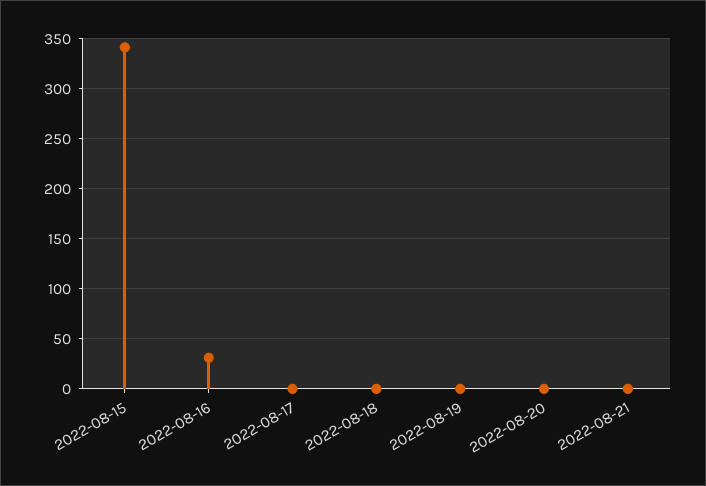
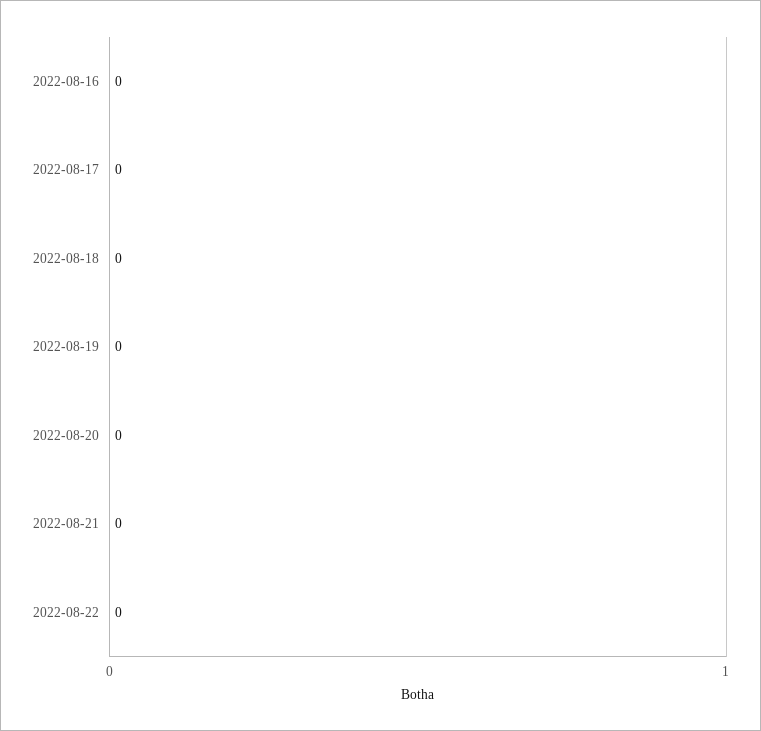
2022-08-15: 340 -> none
2022-08-16: 30 -> 0
2022-08-22: none -> 0

